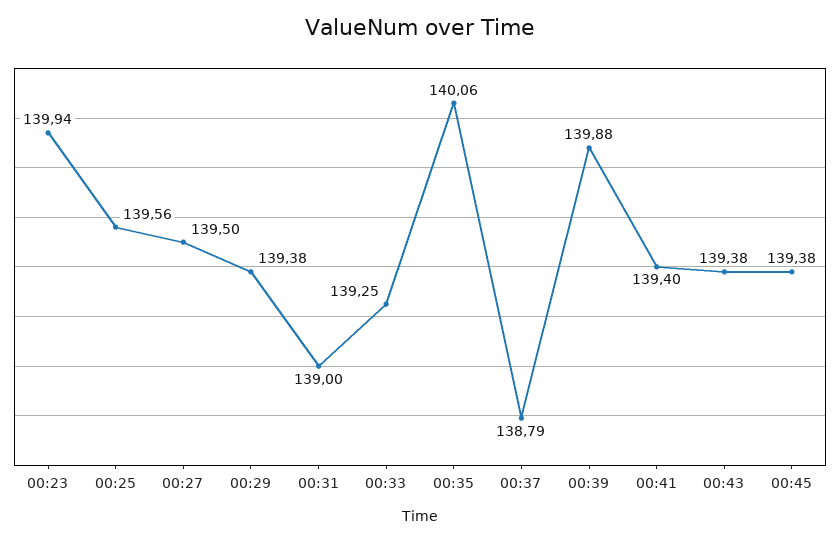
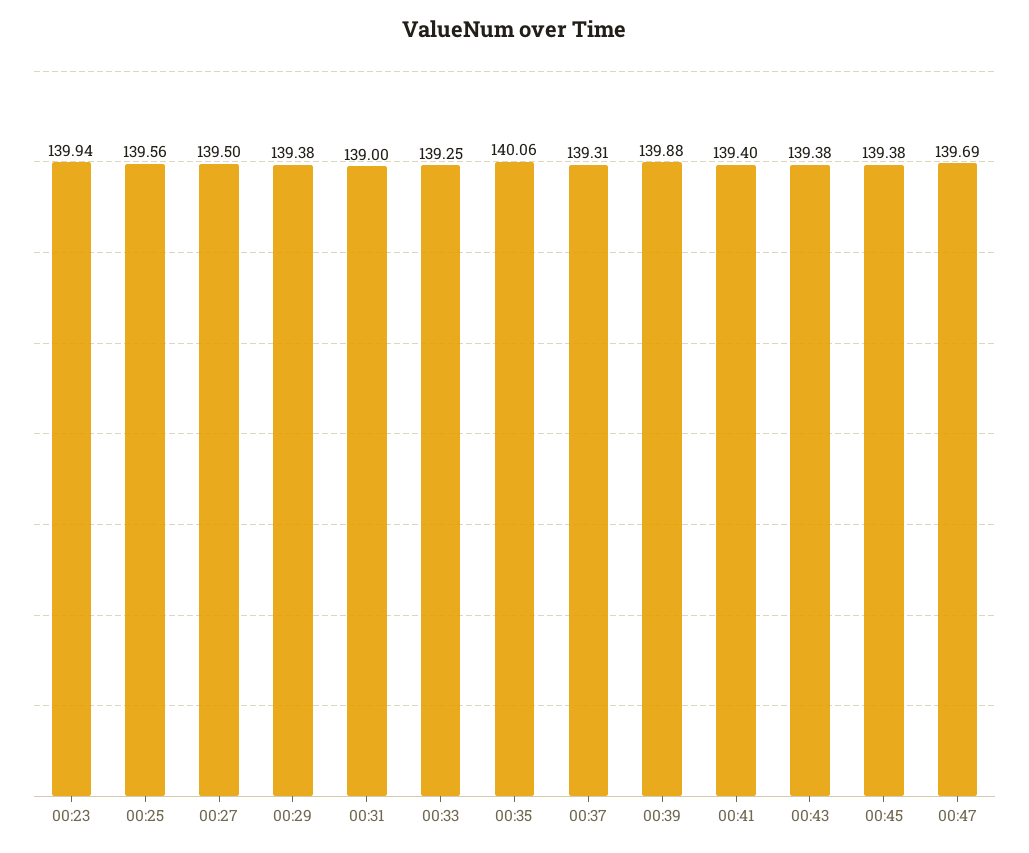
00:37: 138.79 -> 139.31
00:47: none -> 139.69

